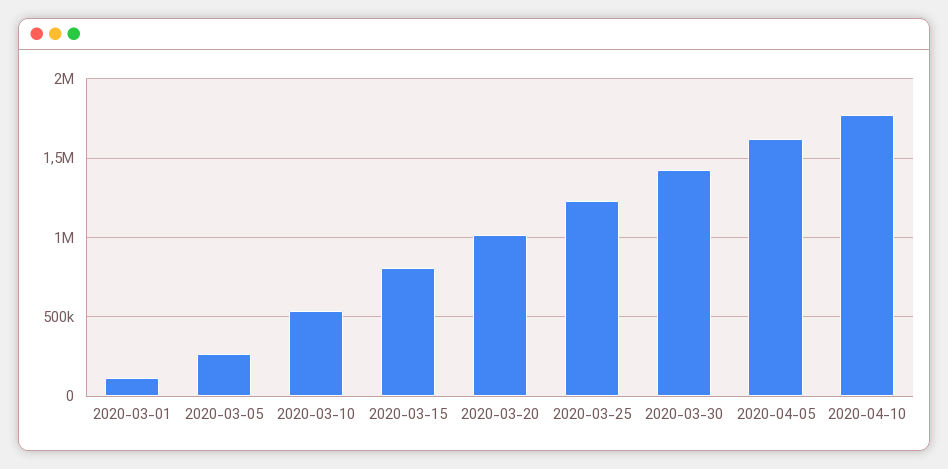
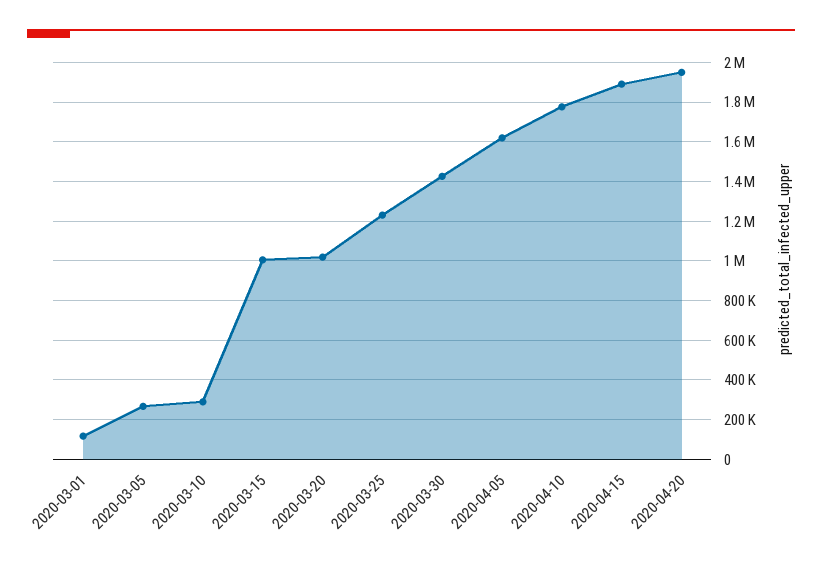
2020-03-10: 550000 -> 300000
2020-03-15: 800000 -> 1000000
2020-04-15: none -> 1900000
2020-04-20: none -> 1950000

